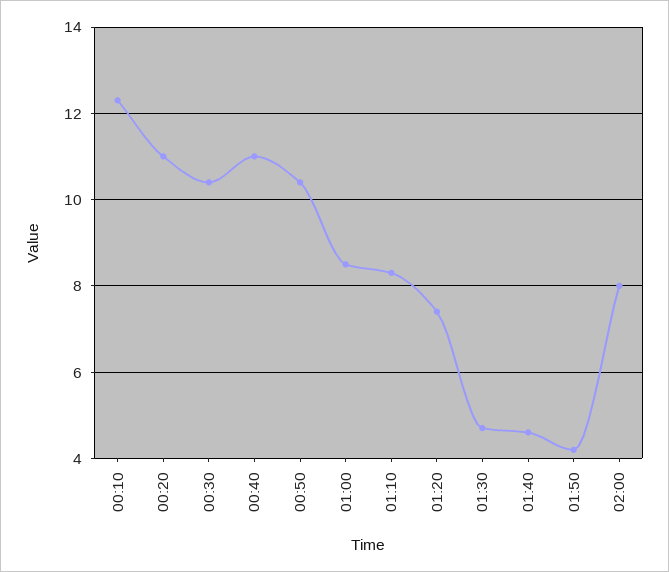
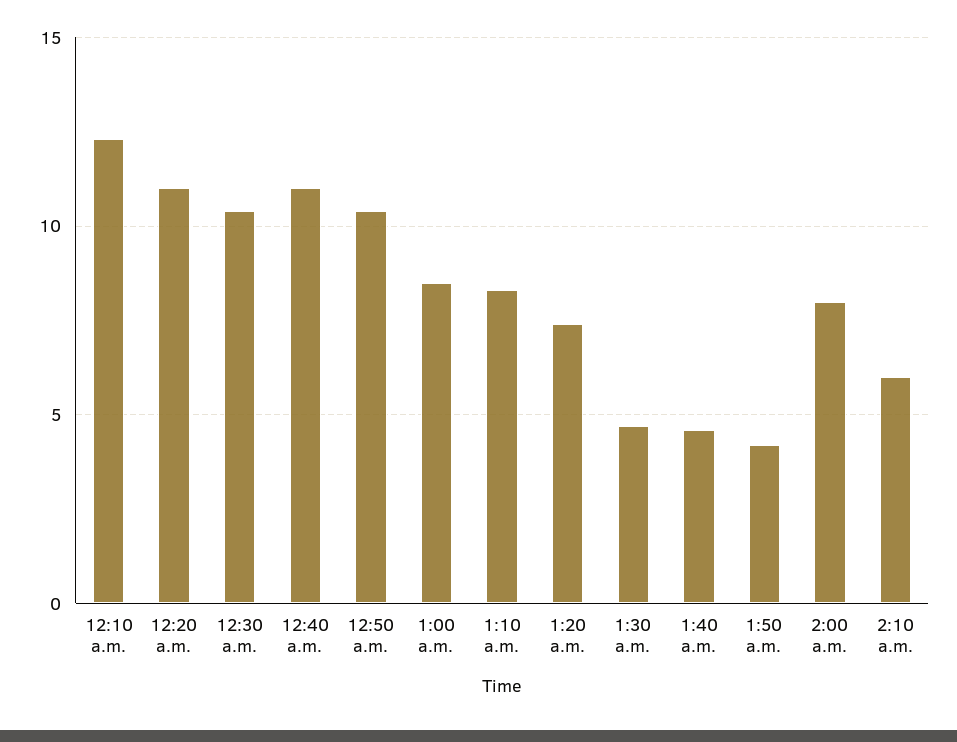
2:10 a.m.: none -> 6

